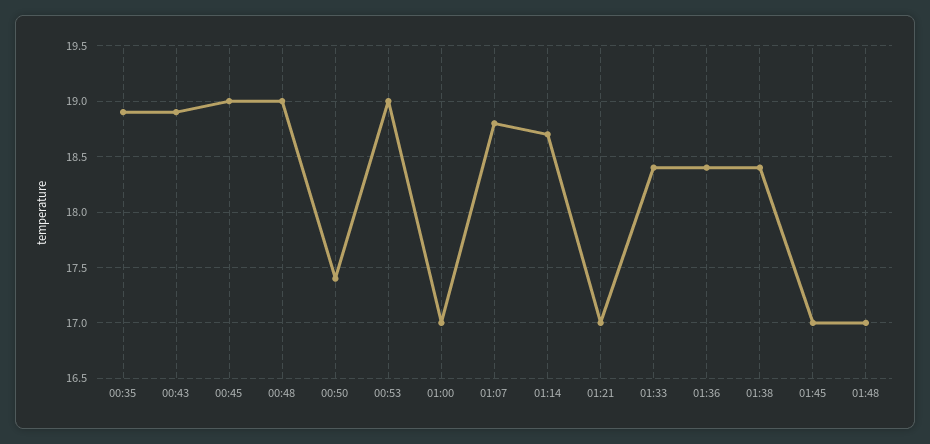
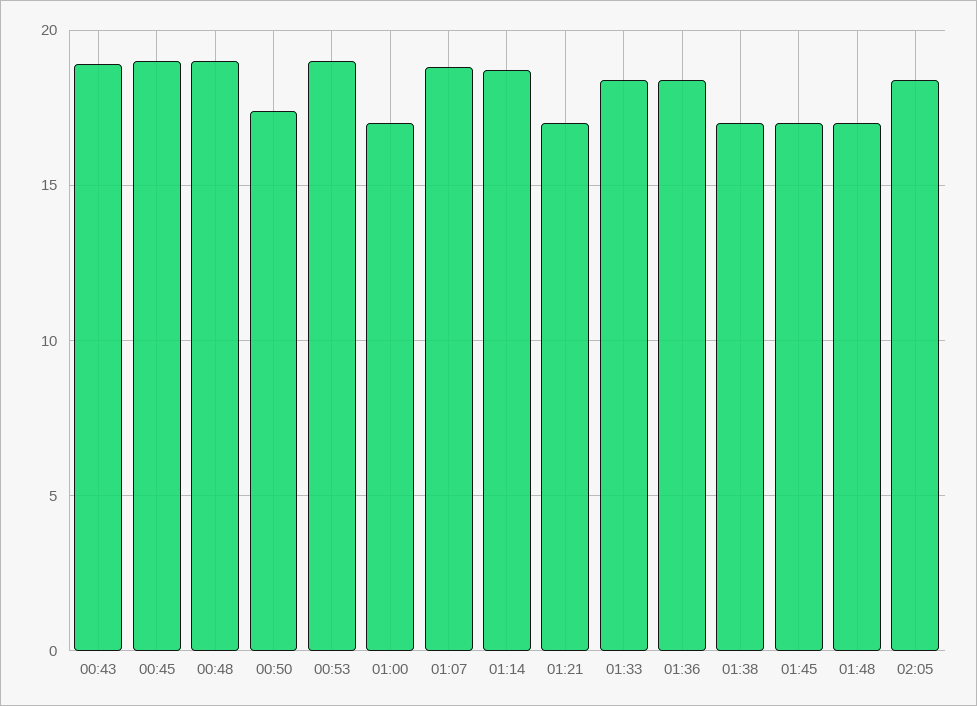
00:35: 18.9 -> none
01:38: 18.4 -> 17
02:05: none -> 18.5

